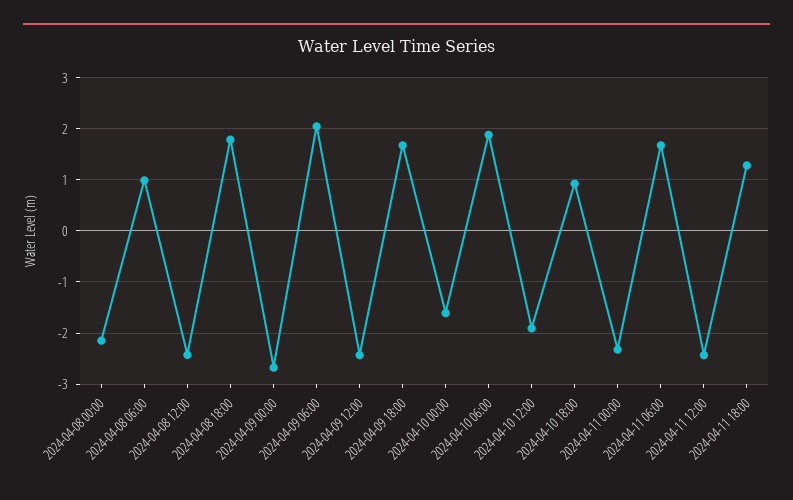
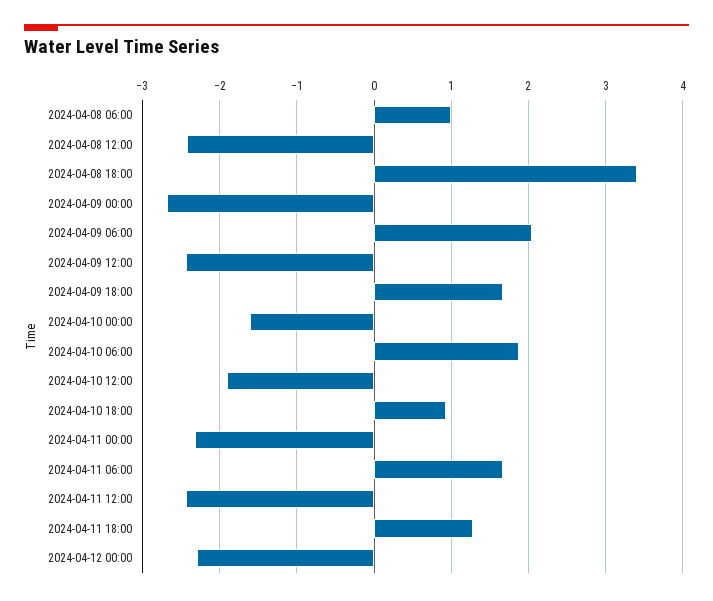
2024-04-08 00:00: -2.2 -> none
2024-04-08 18:00: 1.8 -> 3.4
2024-04-12 00:00: none -> -2.3

